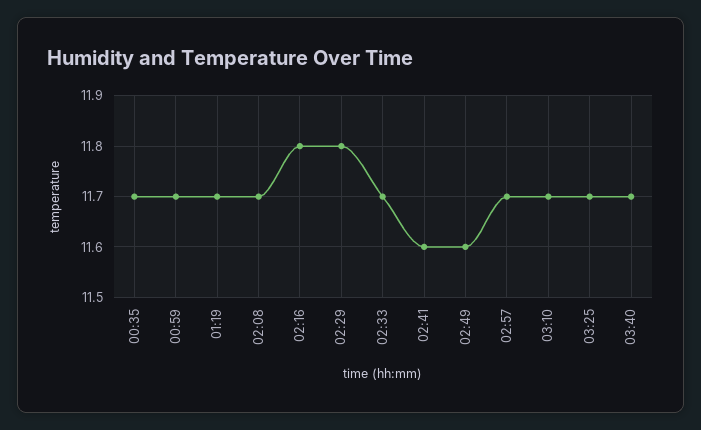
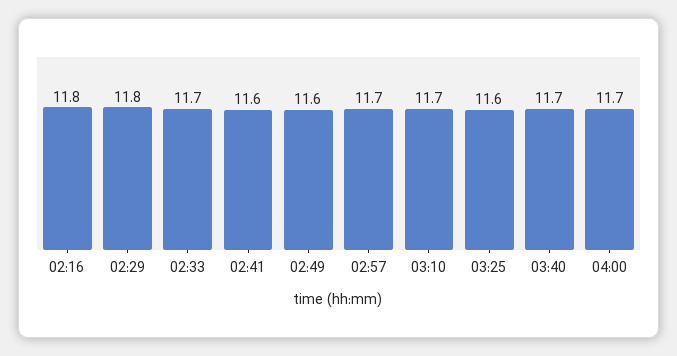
00:35: 11.7 -> none
00:59: 11.7 -> none
01:19: 11.7 -> none
02:08: 11.7 -> none
03:25: 11.7 -> 11.6
04:00: none -> 11.7

